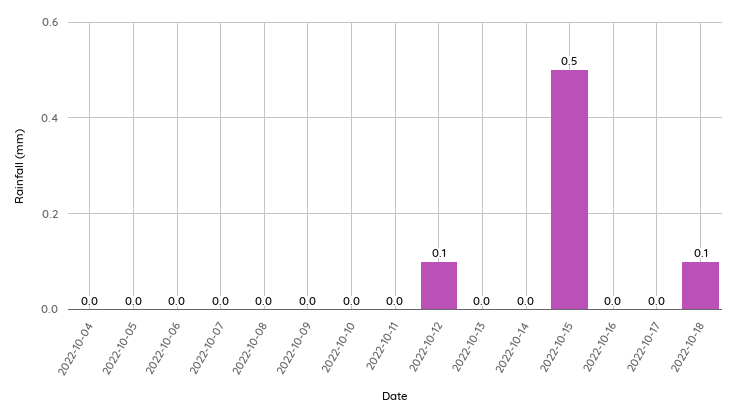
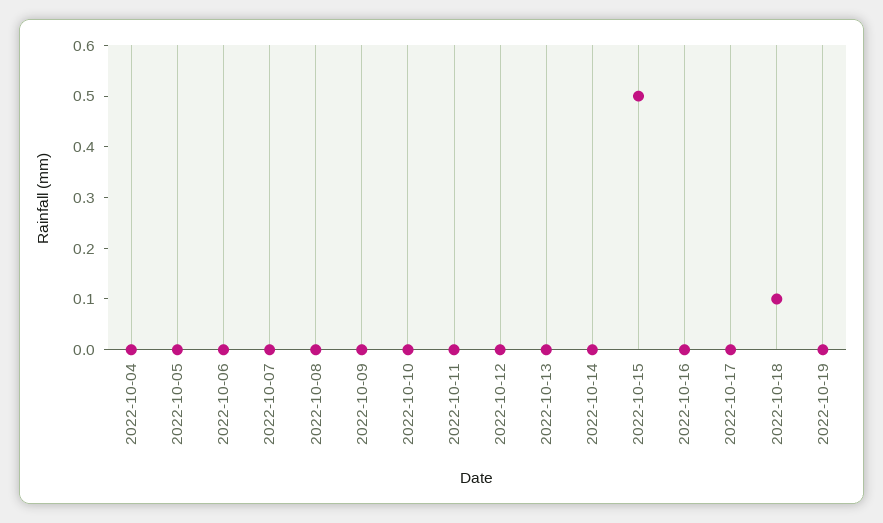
2022-10-12: 0.1 -> 0
2022-10-19: none -> 0

